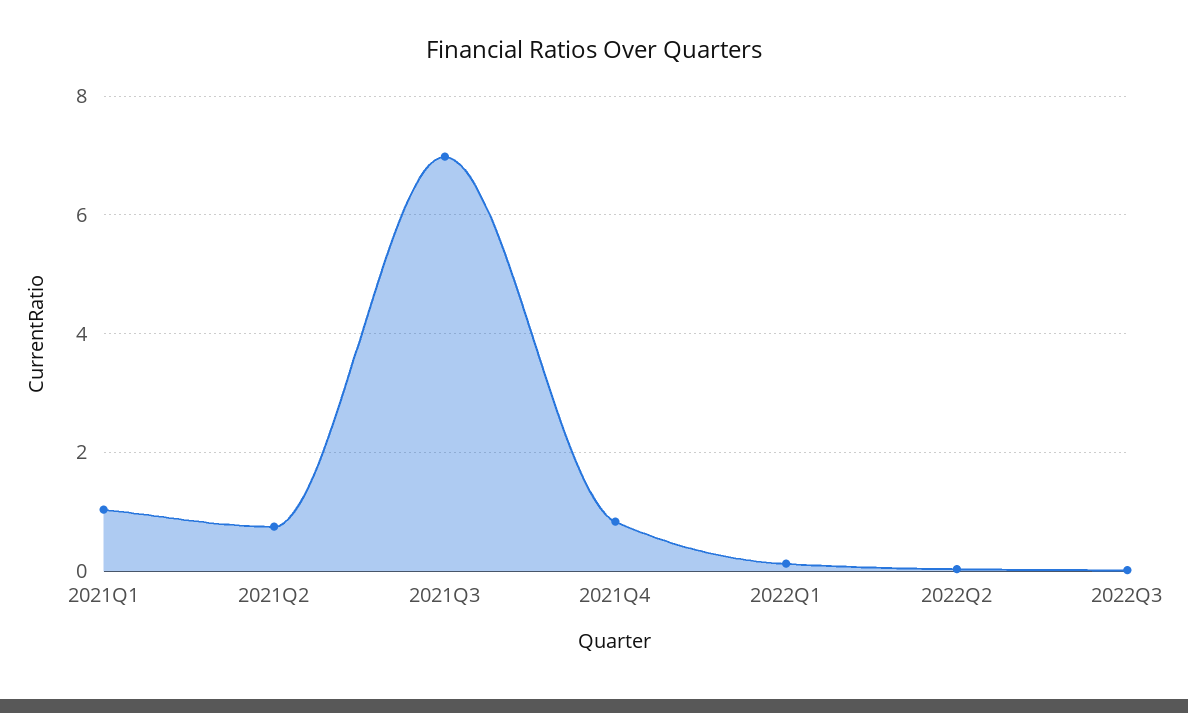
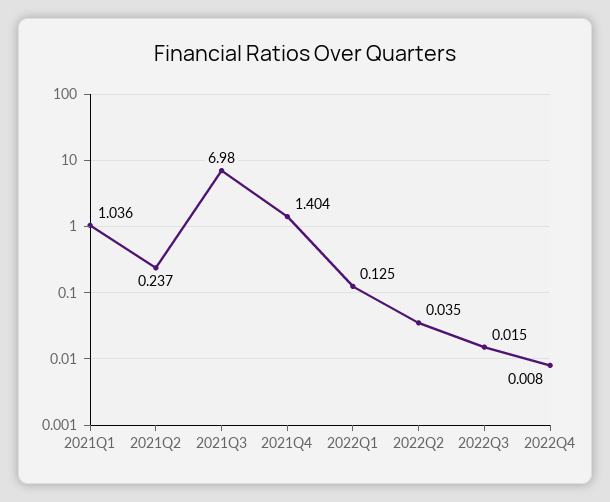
2021Q2: 0.8 -> 0.237
2021Q4: 0.8 -> 1.404
2022Q4: none -> 0.008

